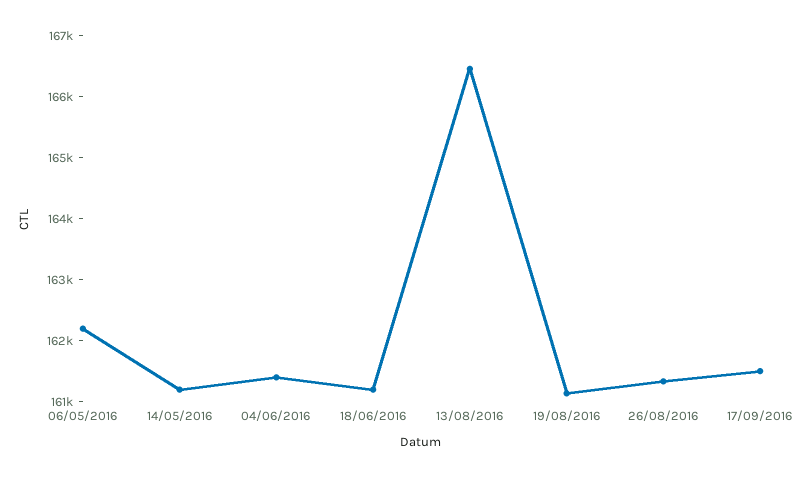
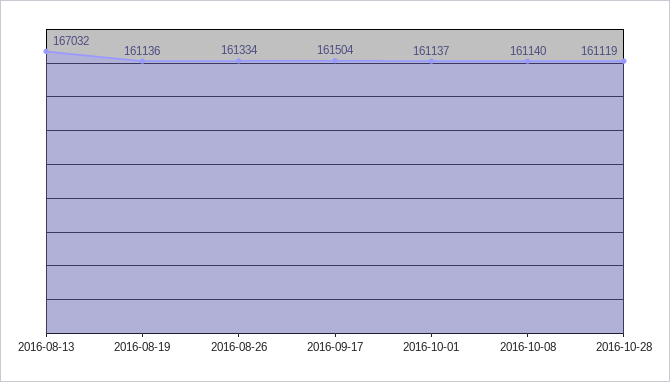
06/05/2016: 162200 -> none
14/05/2016: 161200 -> none
04/06/2016: 161400 -> none
18/06/2016: 161200 -> none
13/08/2016: 166400 -> 167032
2016-10-01: none -> 161137
2016-10-08: none -> 161140
2016-10-28: none -> 161119

